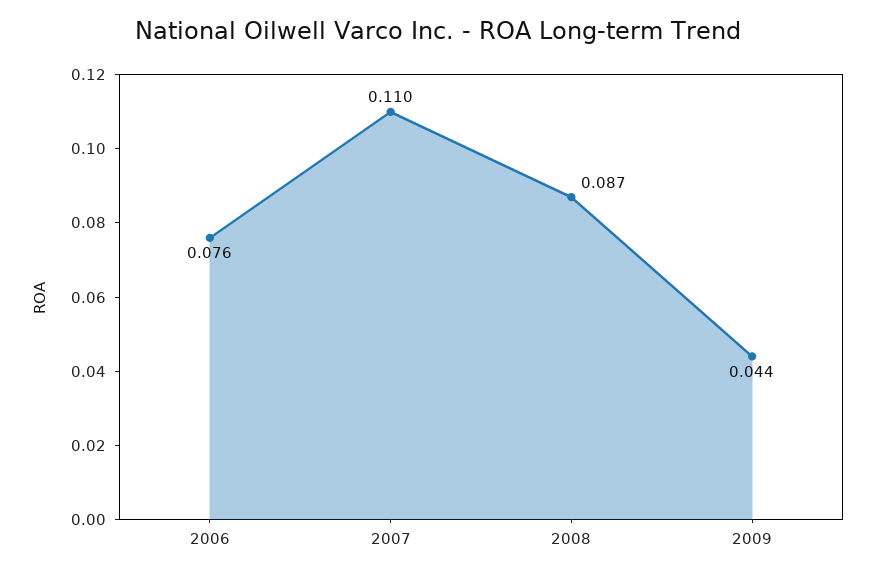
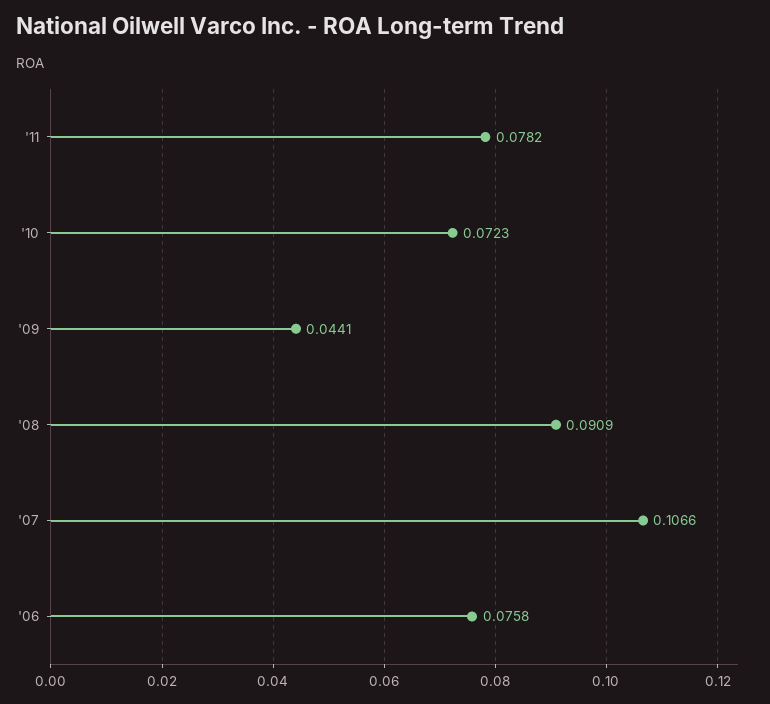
2007: 0.11 -> 0.1066
2008: 0.087 -> 0.0909
'11: none -> 0.0782
'10: none -> 0.0723

